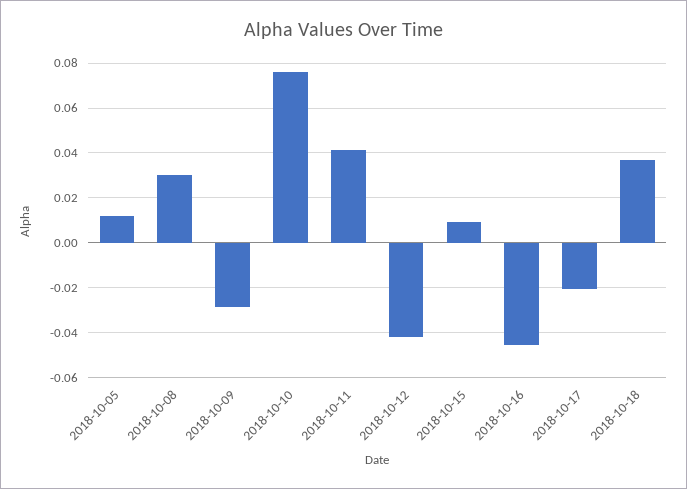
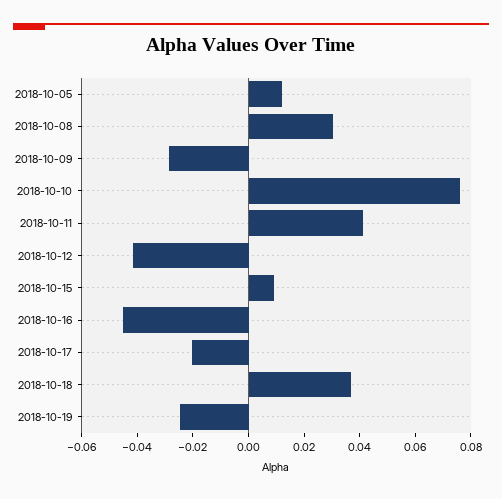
2018-10-19: none -> -0.025

